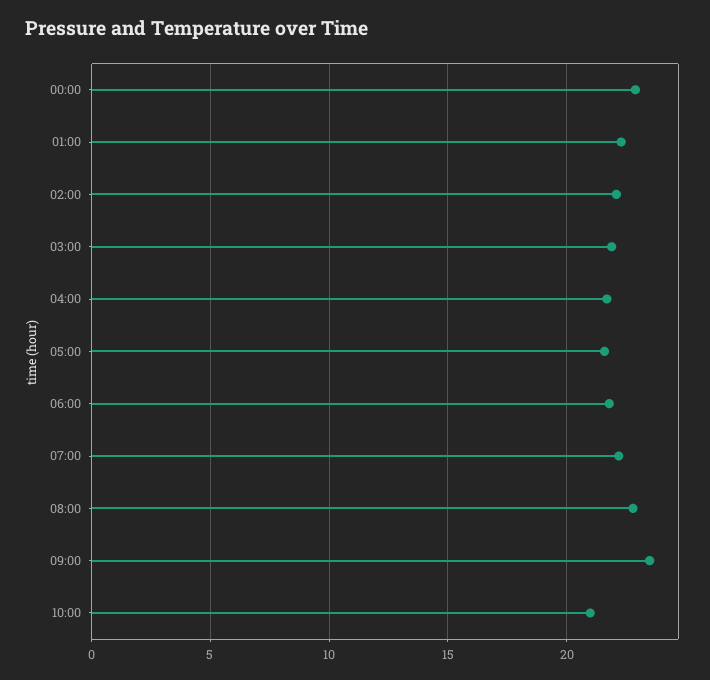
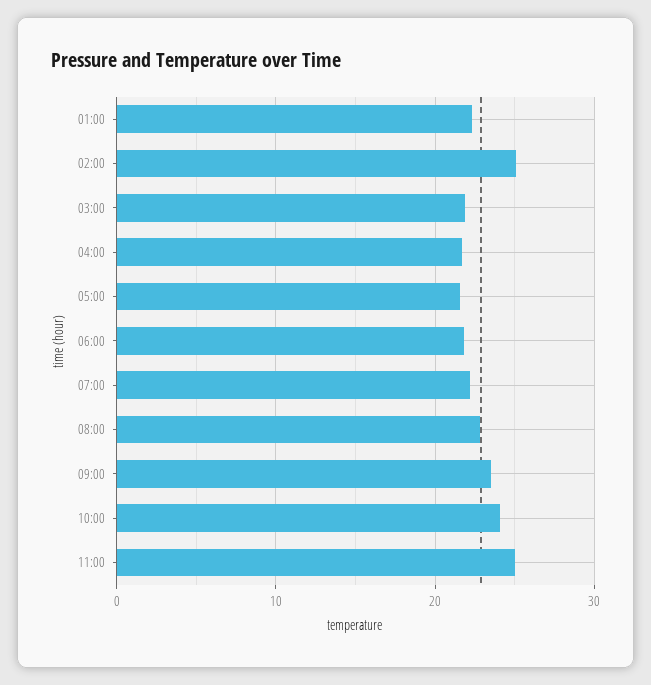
00:00: 23 -> none
02:00: 22 -> 25
10:00: 21 -> 24
11:00: none -> 25

